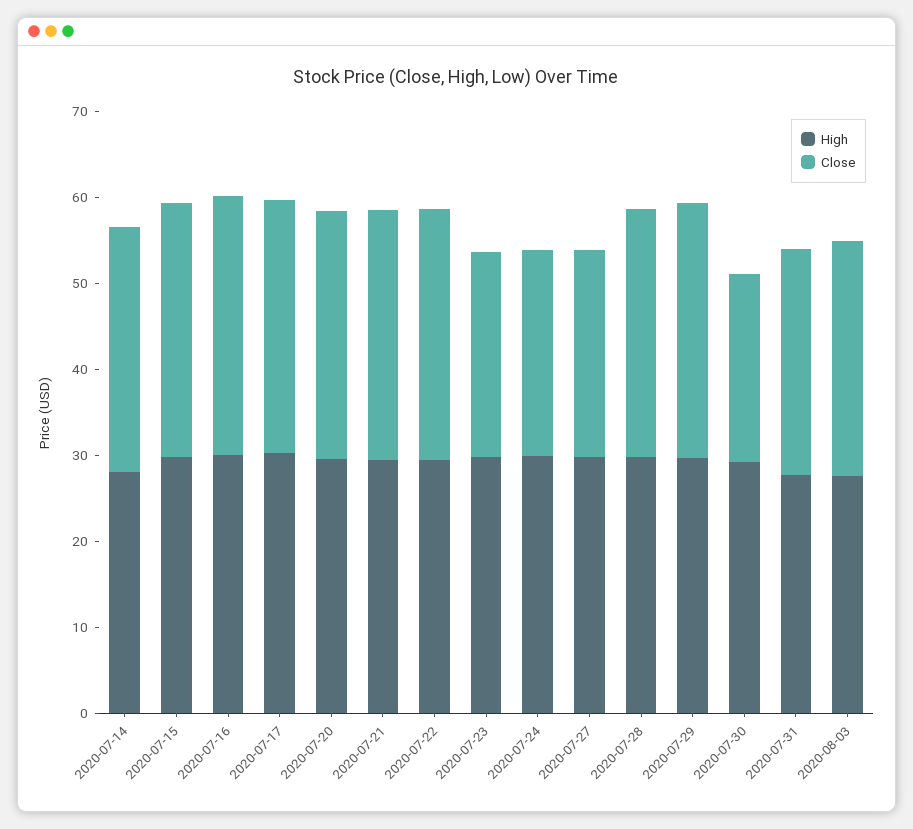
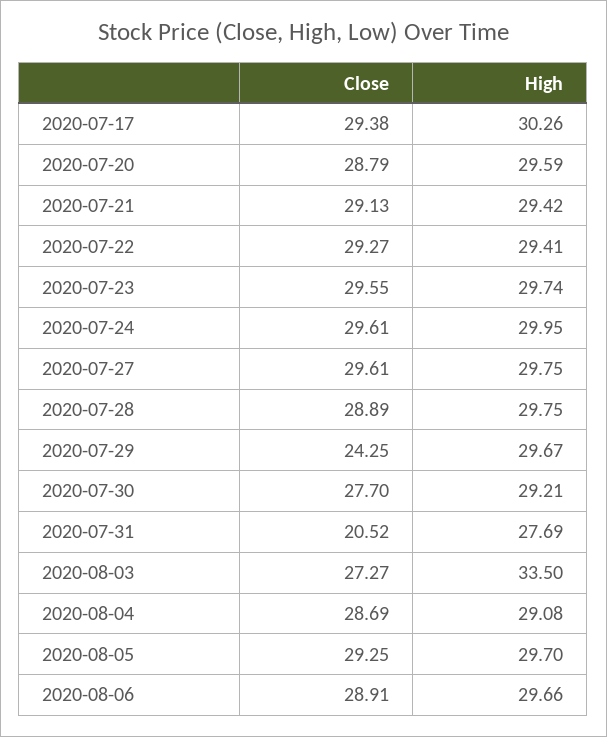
High, 2020-07-14: 28 -> none
Close, 2020-07-14: 28 -> none
High, 2020-07-15: 30 -> none
Close, 2020-07-15: 30 -> none
High, 2020-07-16: 30 -> none
Close, 2020-07-16: 30 -> none
Close, 2020-07-23: 24 -> 29.55
Close, 2020-07-24: 24 -> 29.61
Close, 2020-07-27: 24 -> 29.61
Close, 2020-07-29: 30 -> 24.25
Close, 2020-07-30: 22 -> 27.7
Close, 2020-07-31: 26 -> 20.52
High, 2020-08-03: 28 -> 33.5
Close, 2020-08-04: none -> 28.69
High, 2020-08-04: none -> 29.08
Close, 2020-08-05: none -> 29.25
High, 2020-08-05: none -> 29.7
Close, 2020-08-06: none -> 28.91
High, 2020-08-06: none -> 29.66

